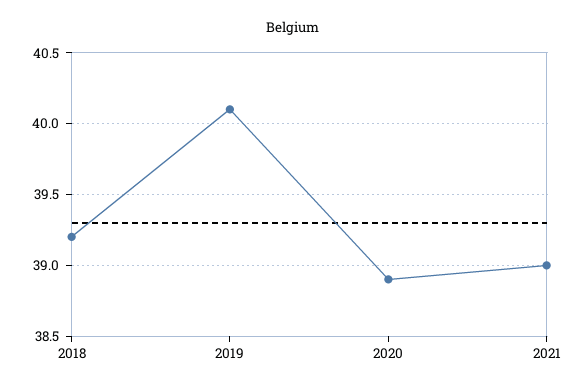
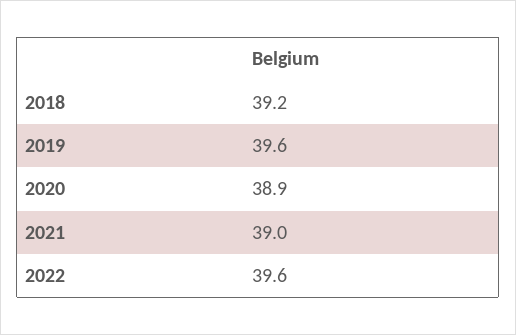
2019: 40.1 -> 39.6
2022: none -> 39.6

